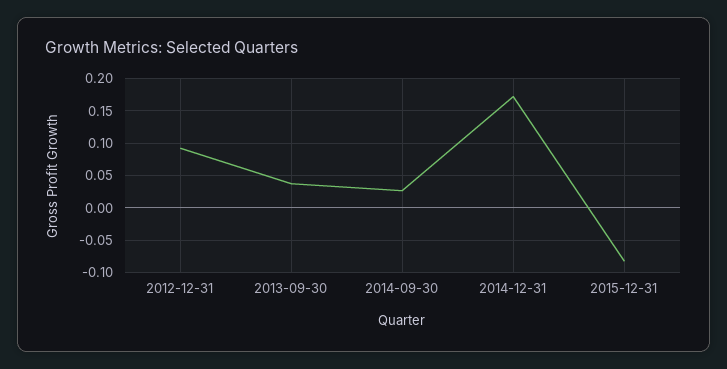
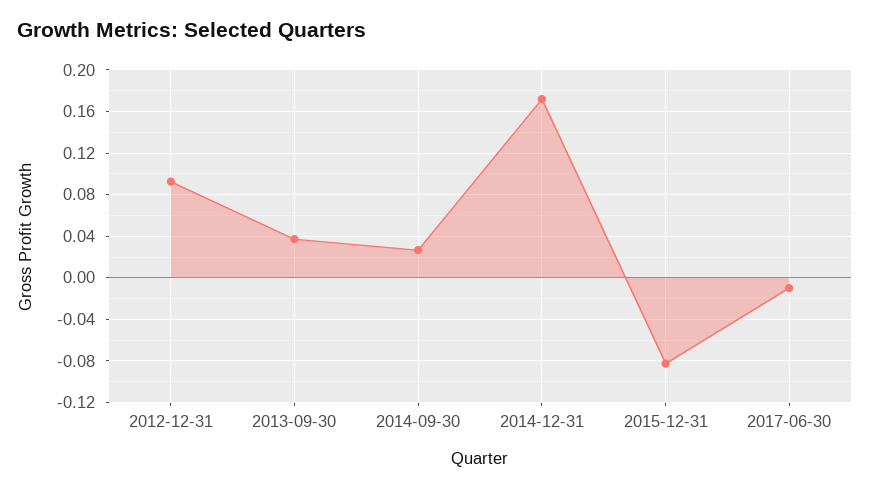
2017-06-30: none -> -0.01

